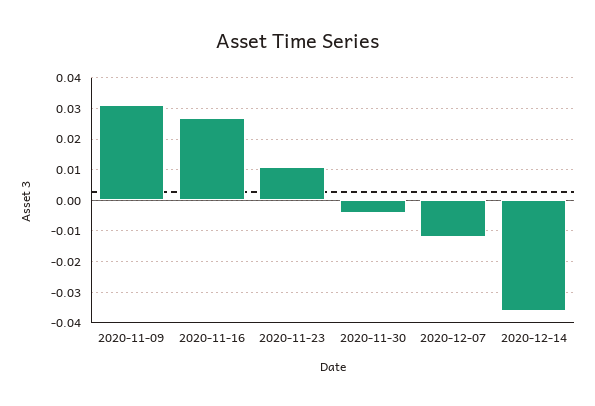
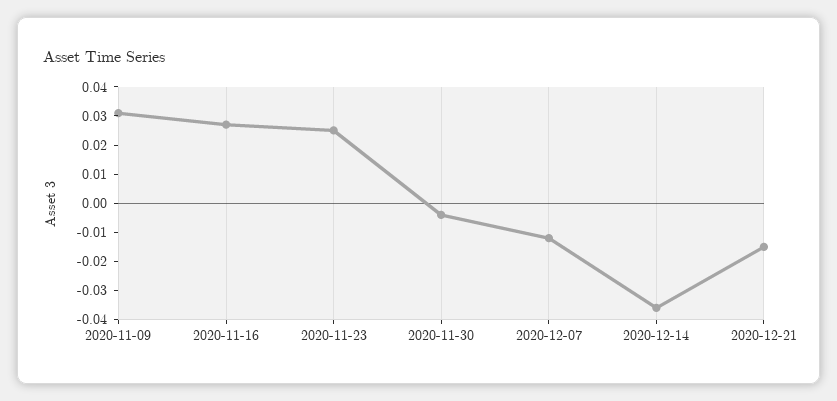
2020-11-23: 0.01 -> 0.025
2020-12-21: none -> -0.015

